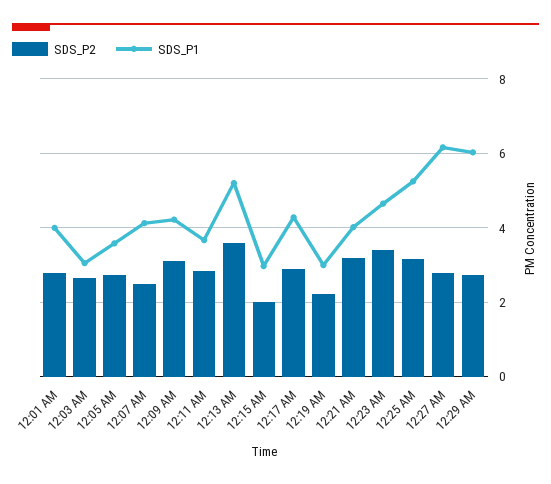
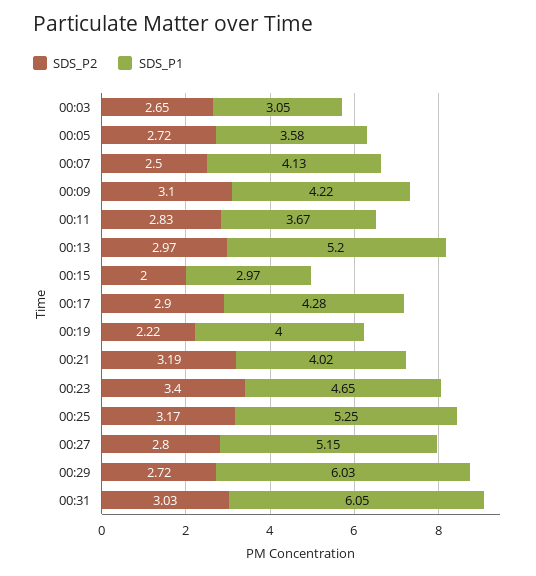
SDS_P2, 12:01 AM: 2.8 -> none
SDS_P1, 12:01 AM: 4 -> none
SDS_P2, 12:13 AM: 3.6 -> 2.97
SDS_P1, 12:19 AM: 3 -> 4
SDS_P1, 12:27 AM: 6.2 -> 5.15
SDS_P2, 00:31: none -> 3.03
SDS_P1, 00:31: none -> 6.05

